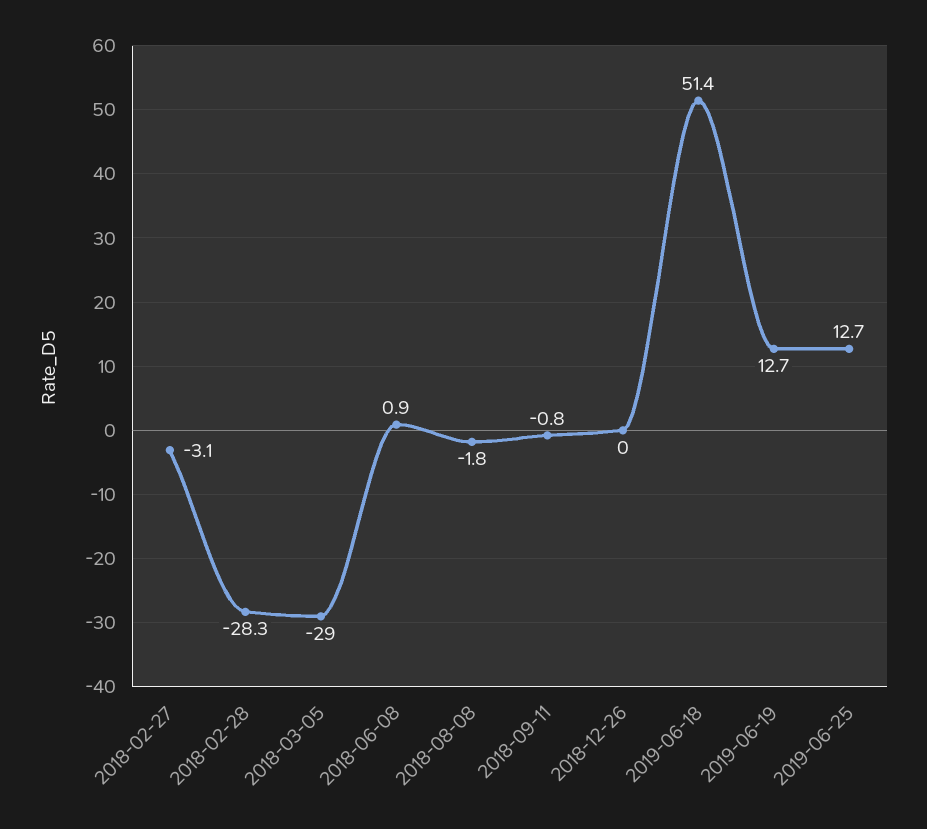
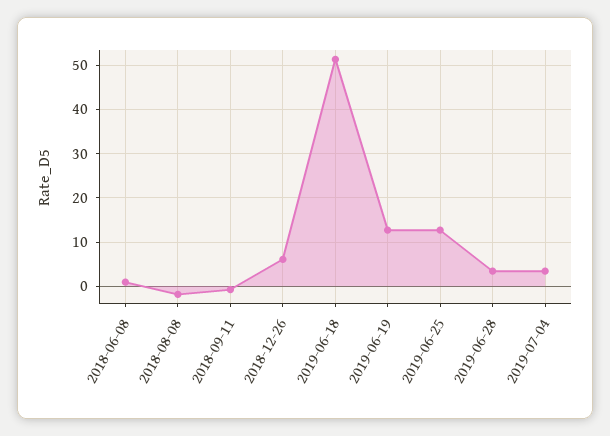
2018-02-27: -3.1 -> none
2018-02-28: -28.3 -> none
2018-03-05: -29 -> none
2018-12-26: 0 -> 6
2019-06-28: none -> 4
2019-07-04: none -> 4

